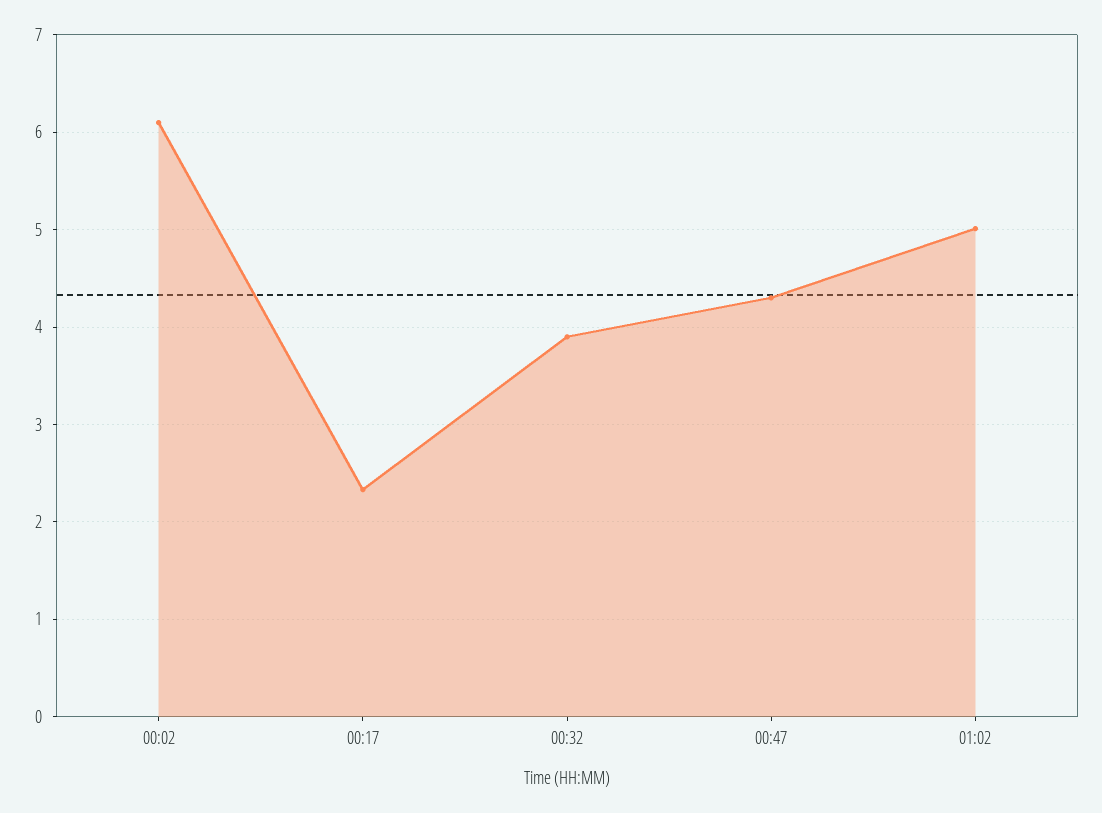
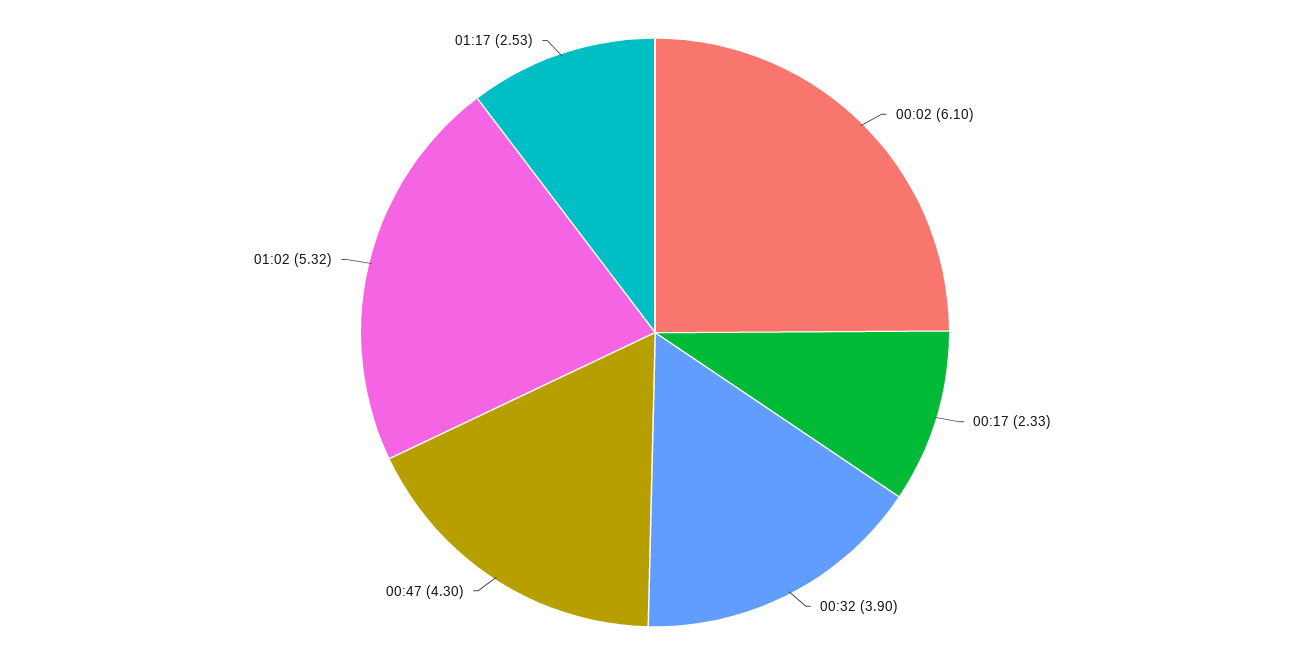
01:02: 5 -> 5.32
01:17: none -> 2.53

